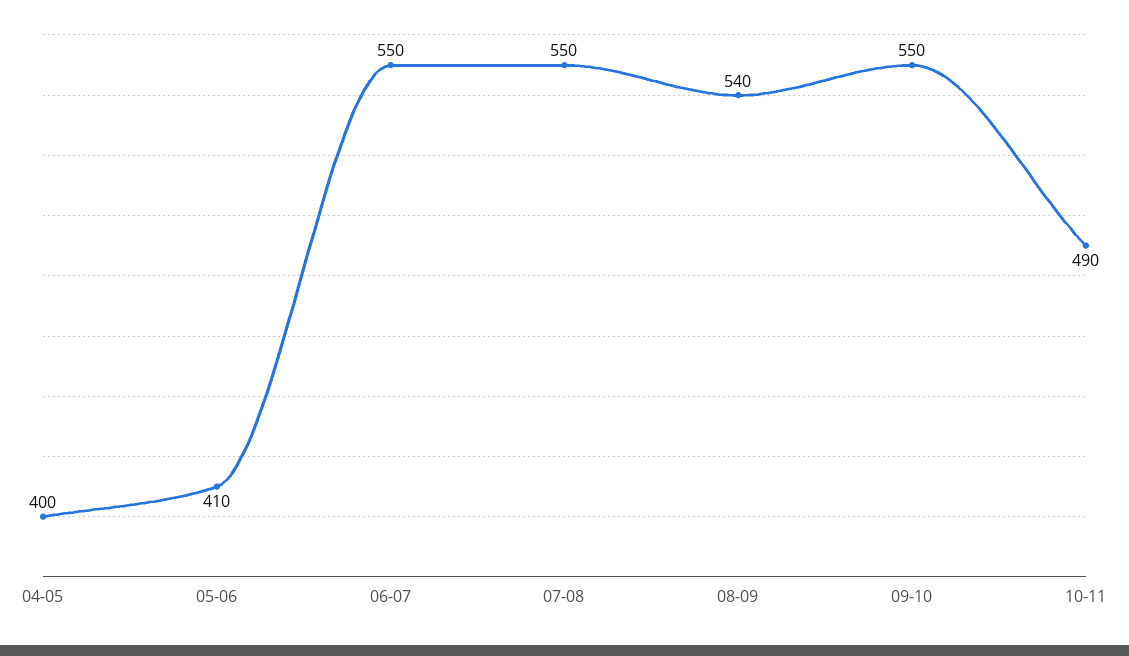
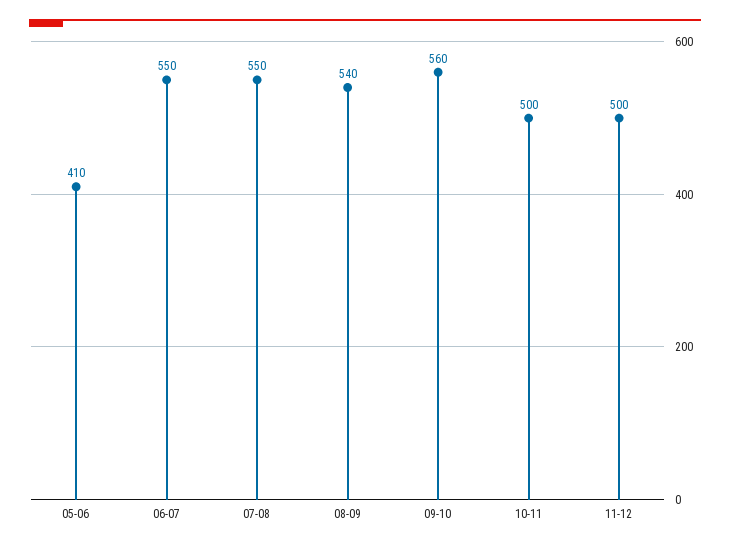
04-05: 400 -> none
09-10: 550 -> 560
10-11: 490 -> 500
11-12: none -> 500

